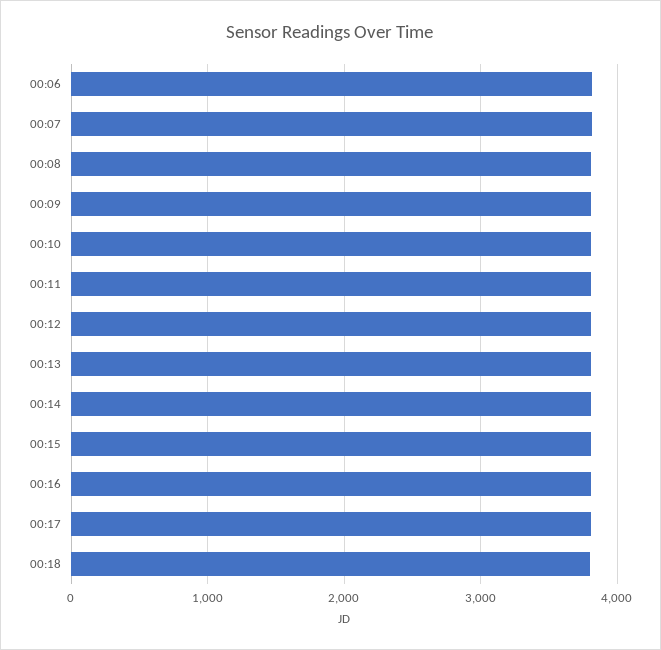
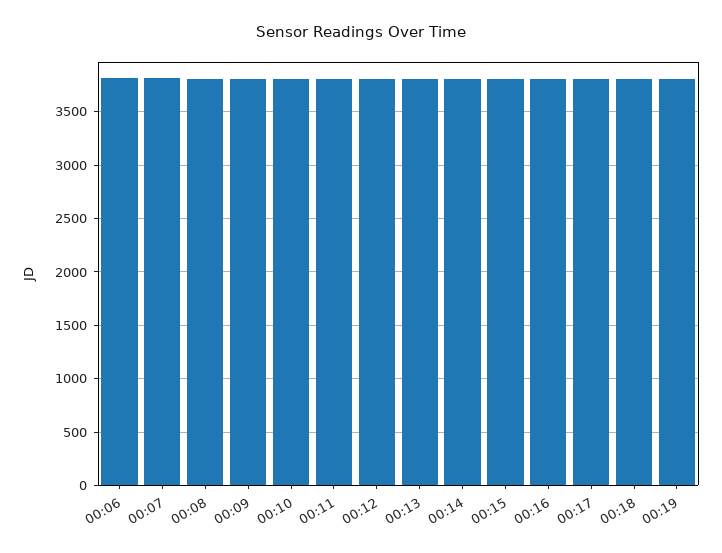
00:19: none -> 3800

